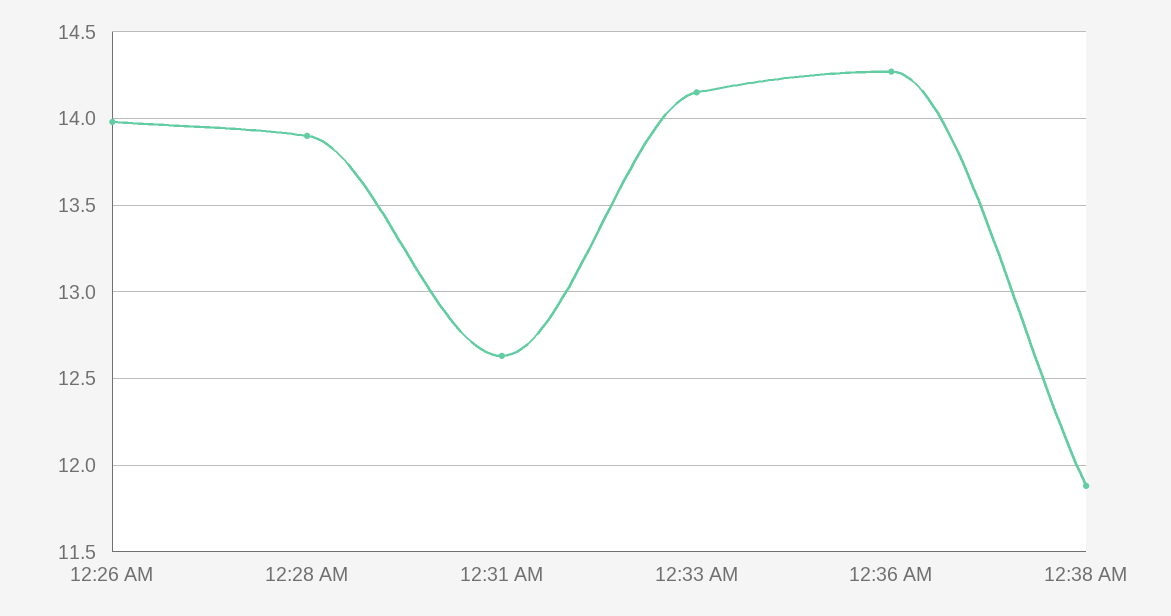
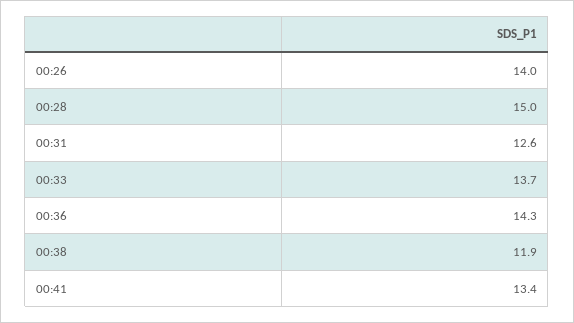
12:28 AM: 13.9 -> 15
12:33 AM: 14.15 -> 13.7
00:41: none -> 13.4

